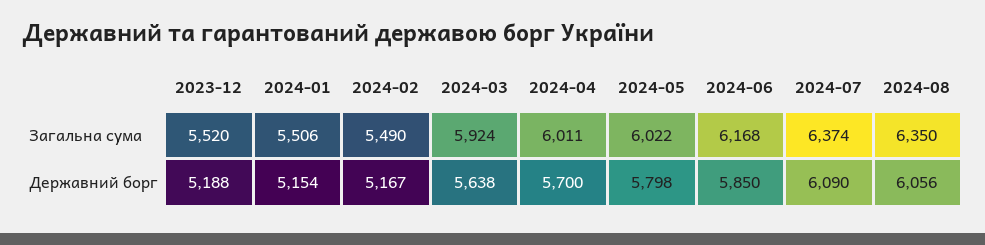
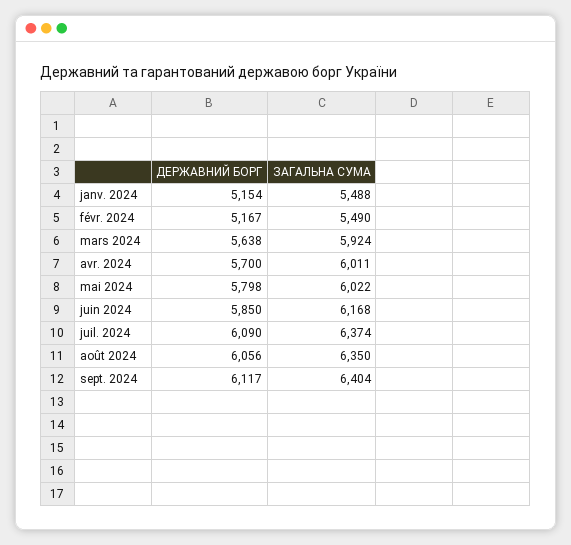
2023-12, Загальна сума: 5520 -> none
2024-01, Загальна сума: 5506 -> 5488
2023-12, Державний борг: 5188 -> none
sept. 2024, Державний борг: none -> 6117
sept. 2024, Загальна сума: none -> 6404

